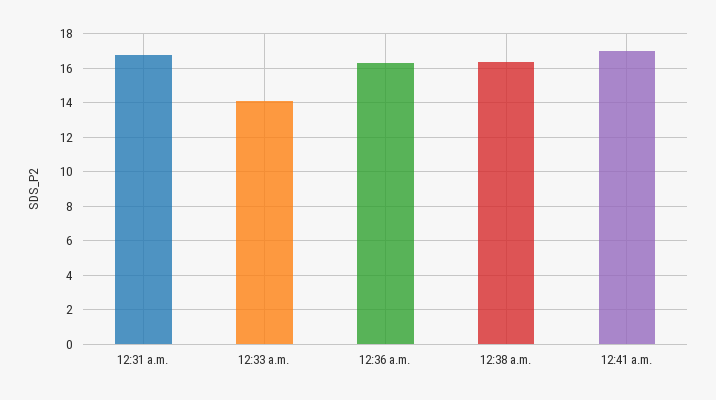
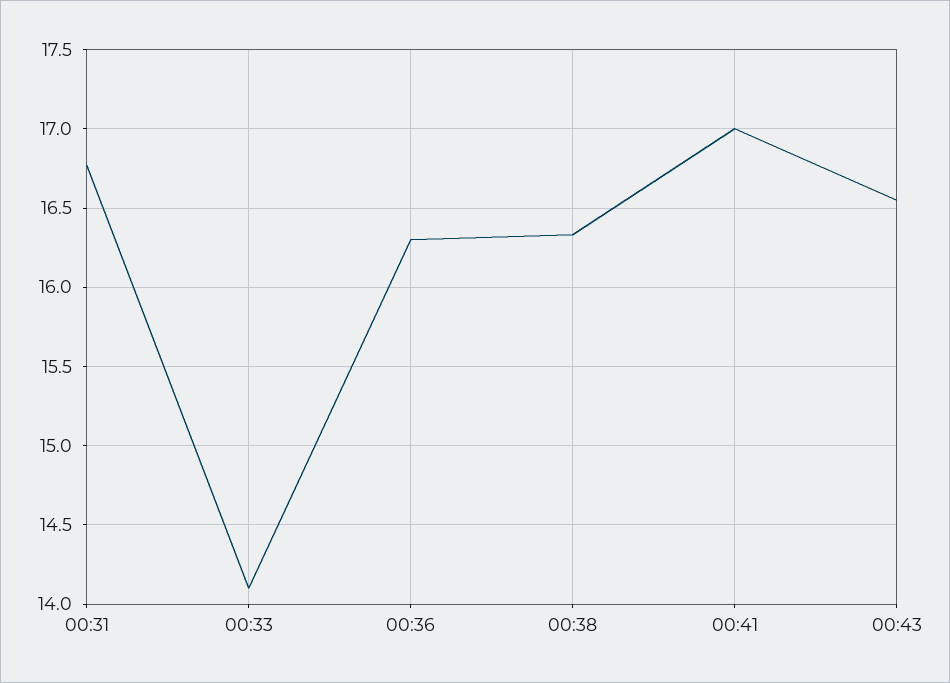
00:43: none -> 16.55

